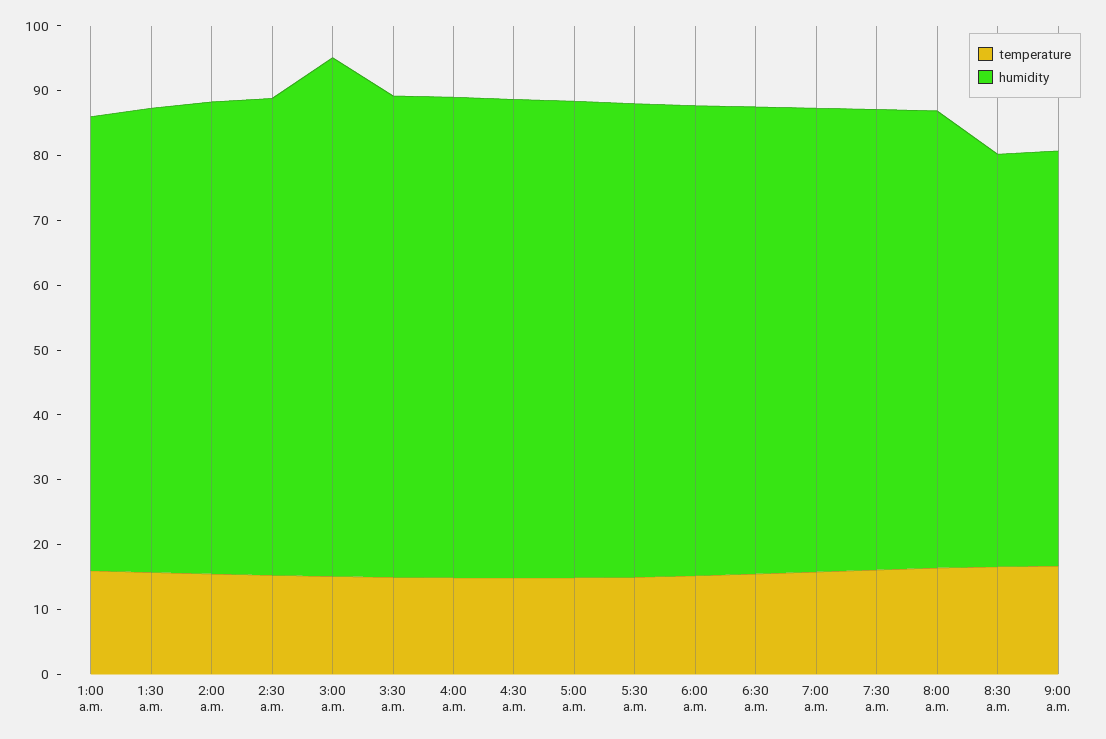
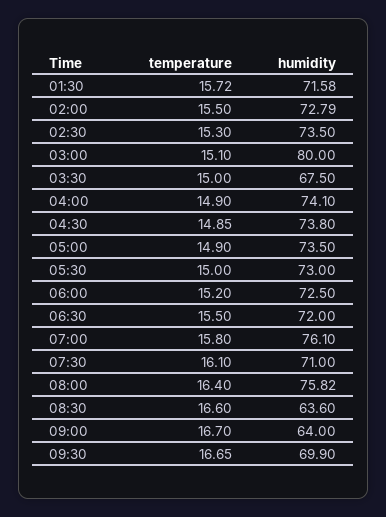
temperature, 1:00 a.m.: 16 -> none
humidity, 1:00 a.m.: 70 -> none
humidity, 3:30 a.m.: 74 -> 67.5
humidity, 7:00 a.m.: 72 -> 76.1
humidity, 8:00 a.m.: 70 -> 75.82
temperature, 09:30: none -> 16.65
humidity, 09:30: none -> 69.9

